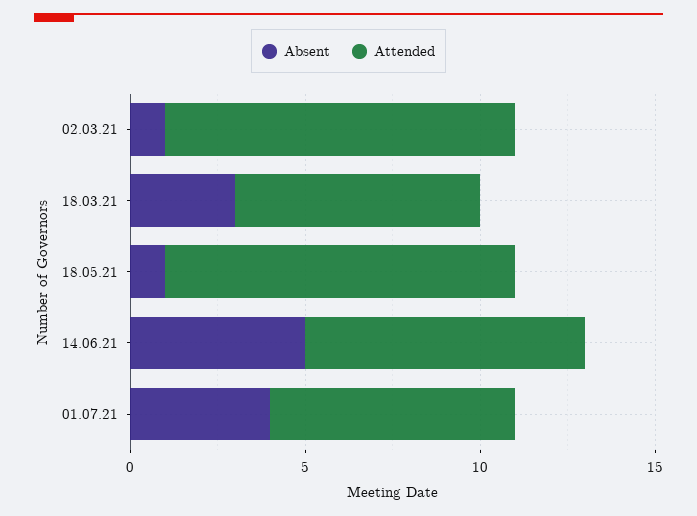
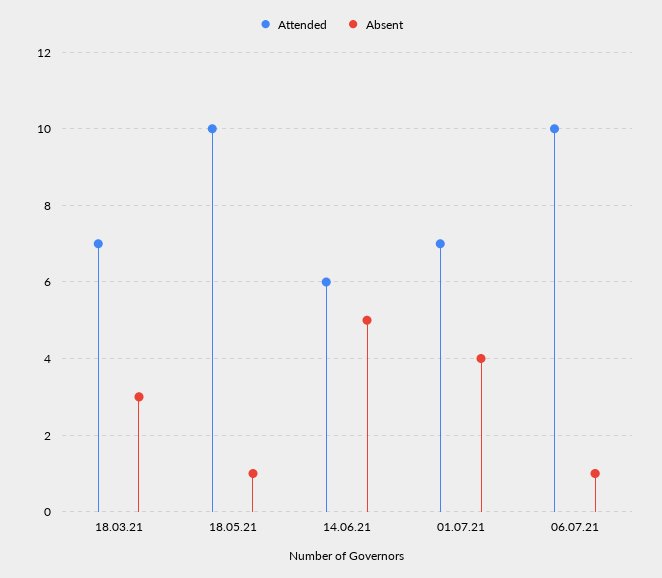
Absent, 02.03.21: 1 -> none
Attended, 02.03.21: 10 -> none
Attended, 14.06.21: 8 -> 6
Attended, 06.07.21: none -> 10
Absent, 06.07.21: none -> 1

